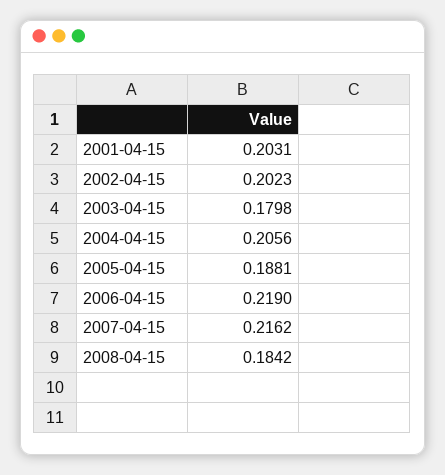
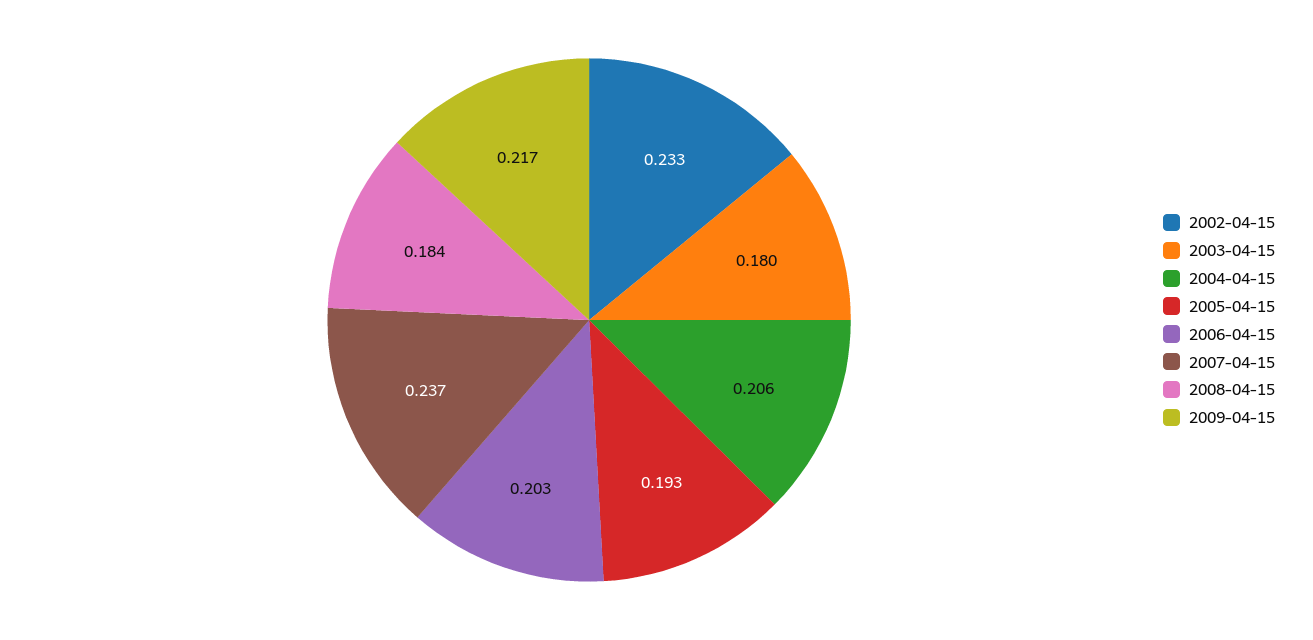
2001-04-15: 0.2031 -> none
2002-04-15: 0.2023 -> 0.233
2005-04-15: 0.1881 -> 0.193
2006-04-15: 0.219 -> 0.203
2007-04-15: 0.2162 -> 0.237
2009-04-15: none -> 0.217

